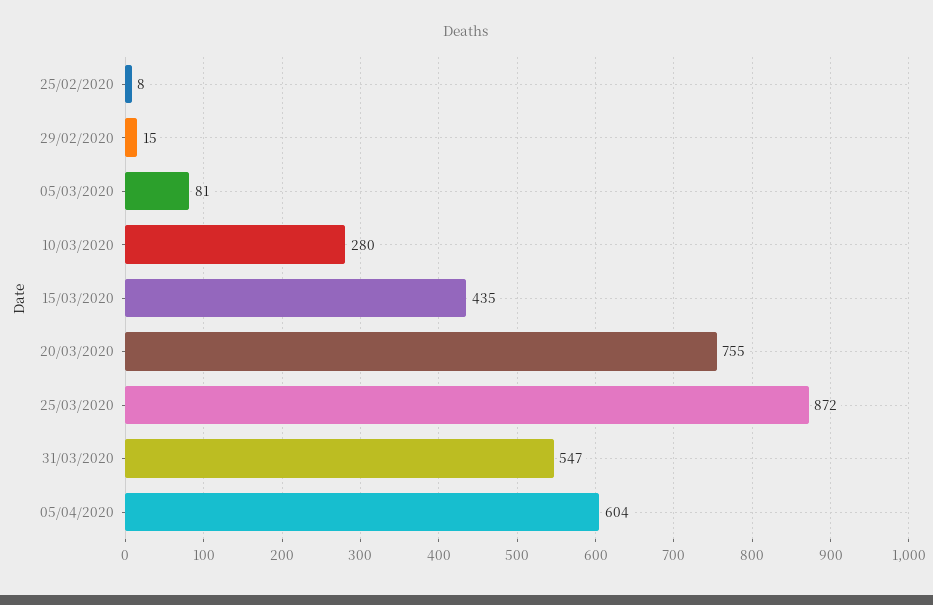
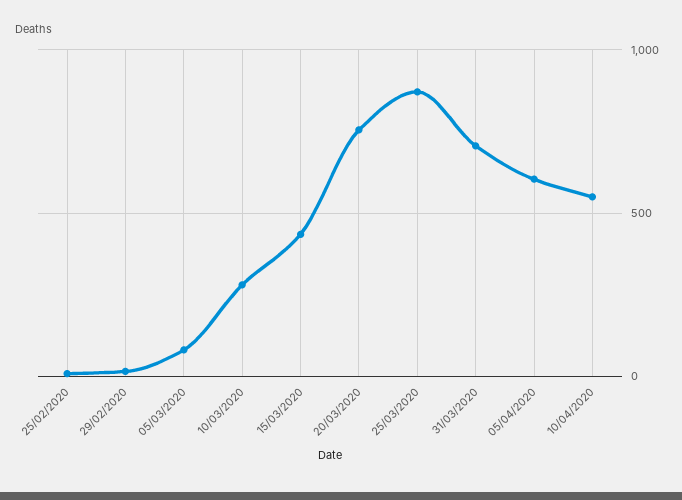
31/03/2020: 547 -> 700
10/04/2020: none -> 550

